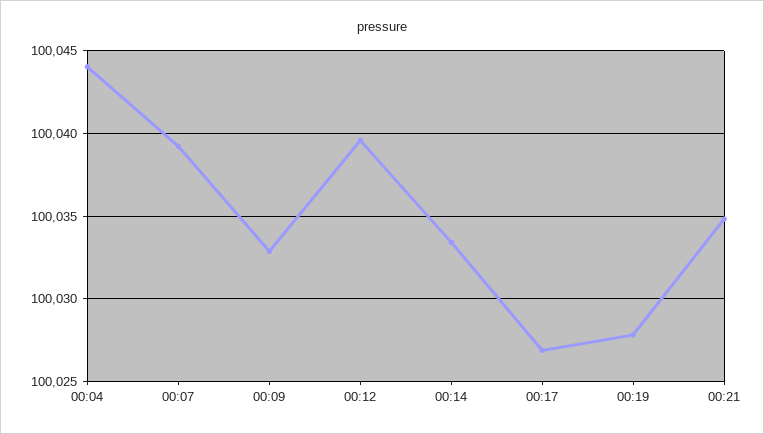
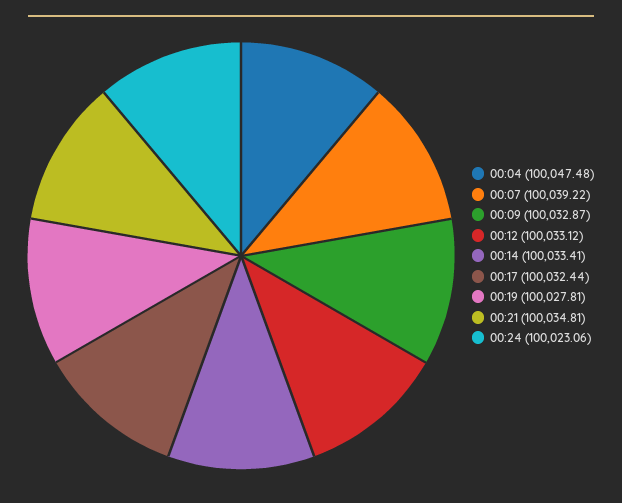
00:04: 100044 -> 100047.48
00:12: 100039.5 -> 100033.12
00:17: 100027 -> 100032.44
00:24: none -> 100023.06

